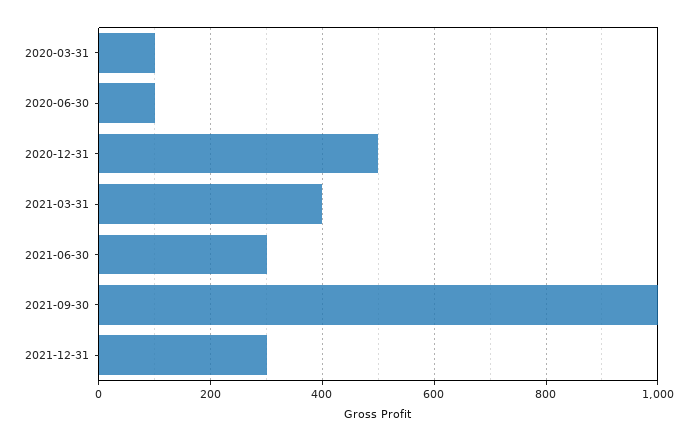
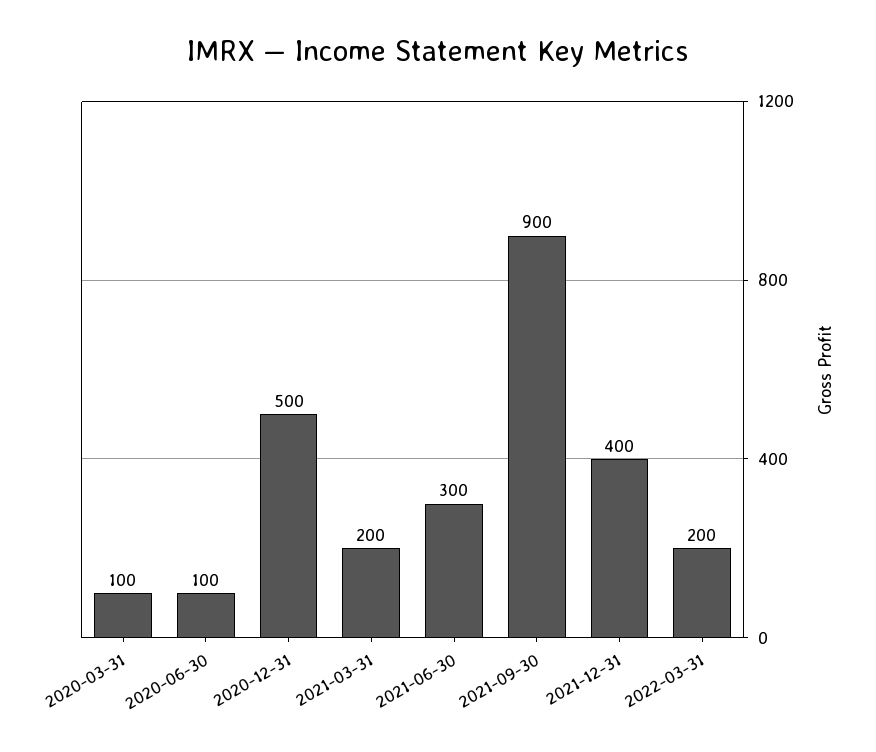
2021-03-31: 400 -> 200
2021-09-30: 1000 -> 900
2021-12-31: 300 -> 400
2022-03-31: none -> 200

